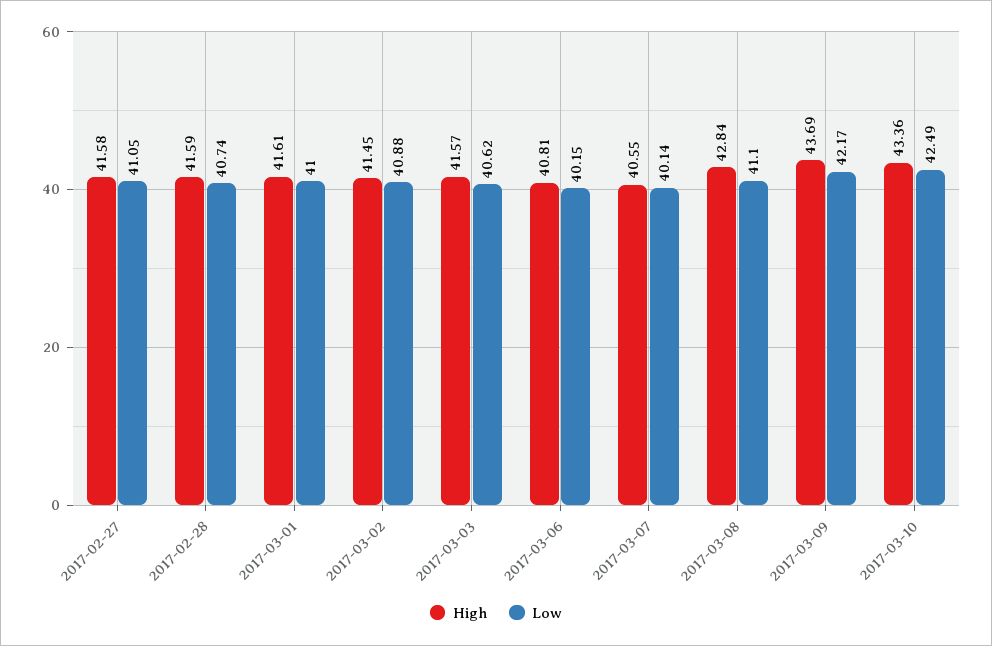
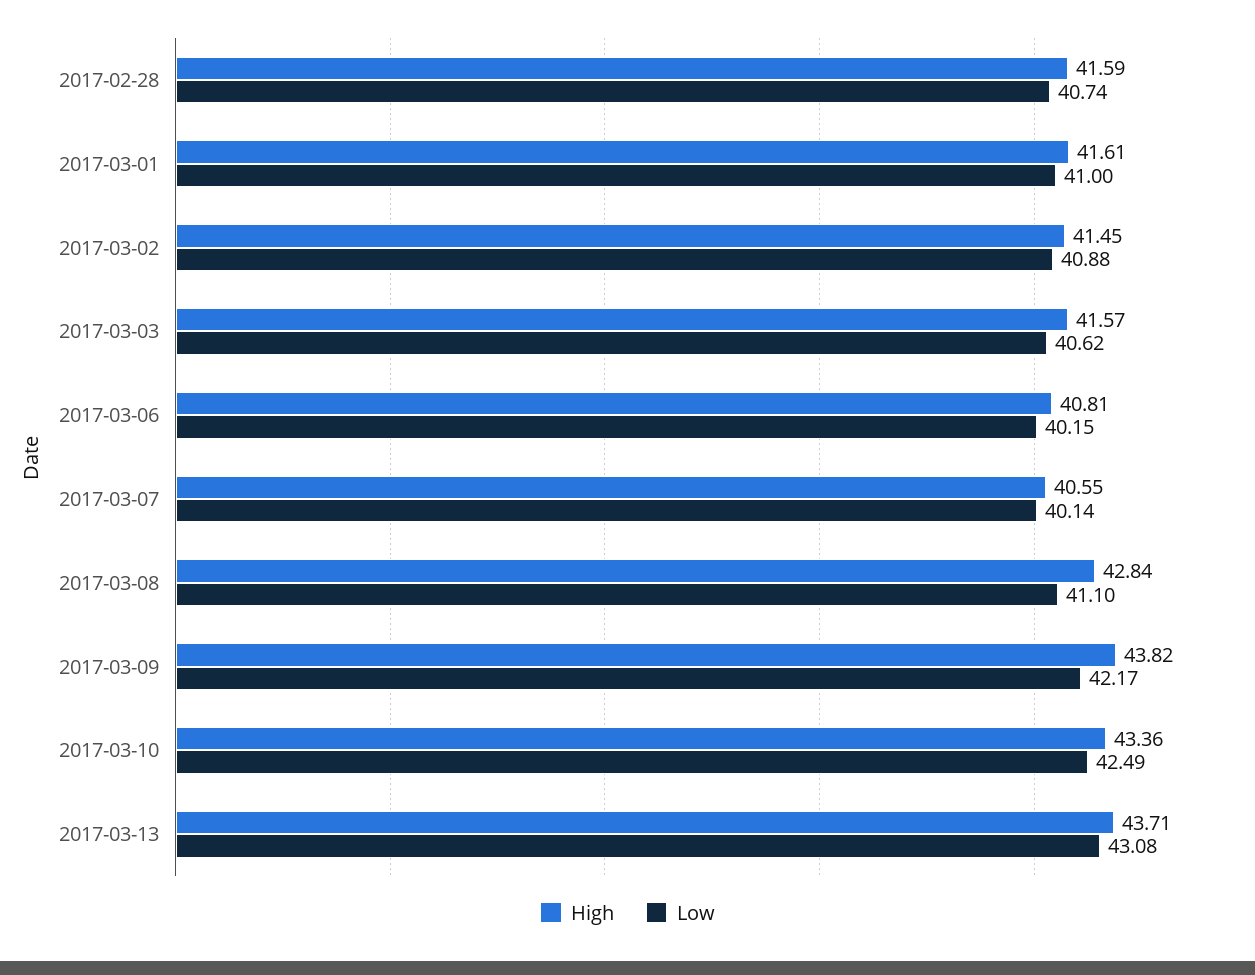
High, 2017-02-27: 41.58 -> none
Low, 2017-02-27: 41.05 -> none
High, 2017-03-09: 43.69 -> 43.82
High, 2017-03-13: none -> 43.71
Low, 2017-03-13: none -> 43.08

